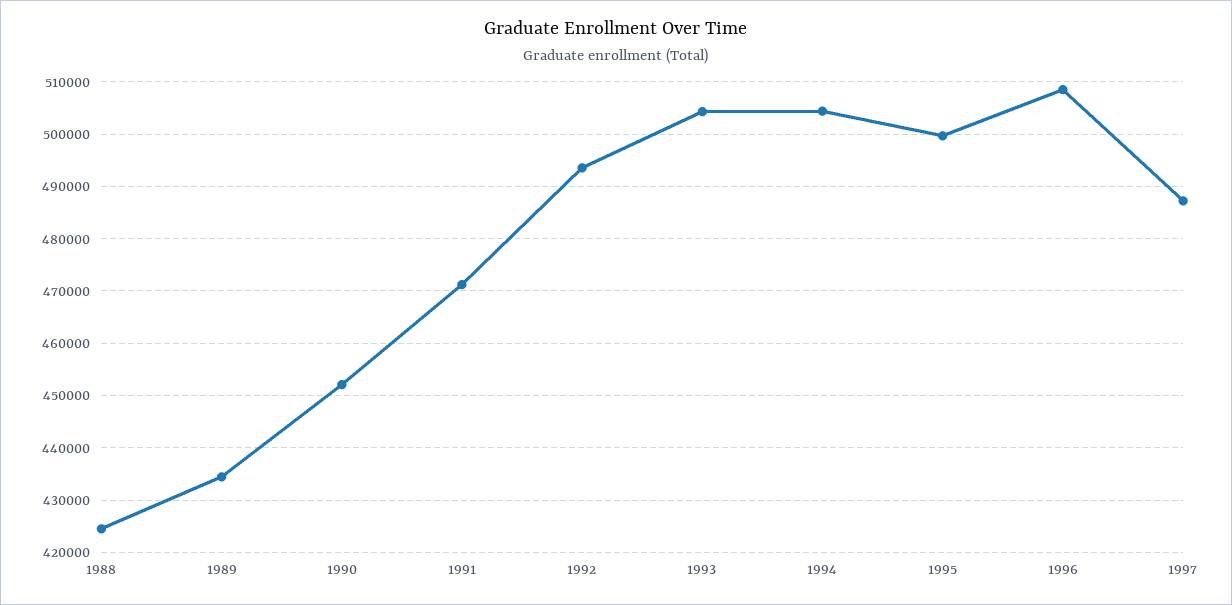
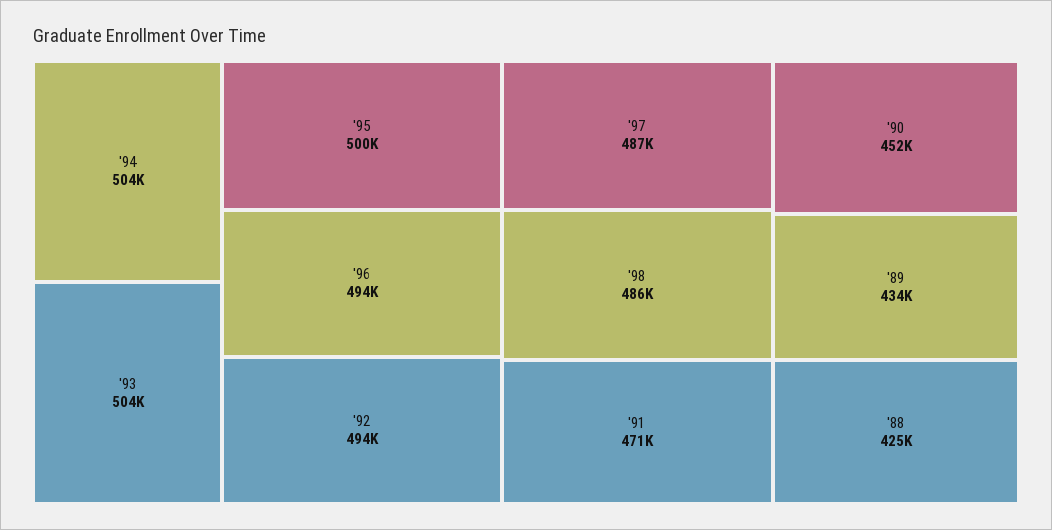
1996: 508000 -> 494000
'98: none -> 486000

